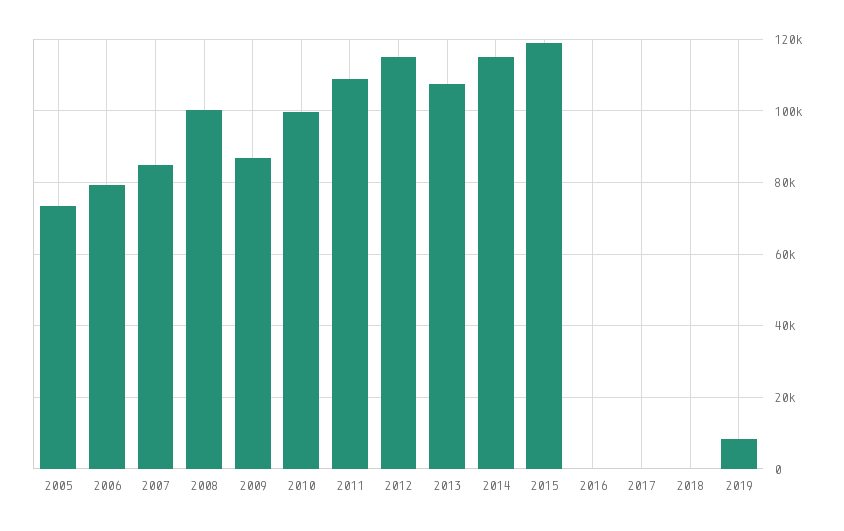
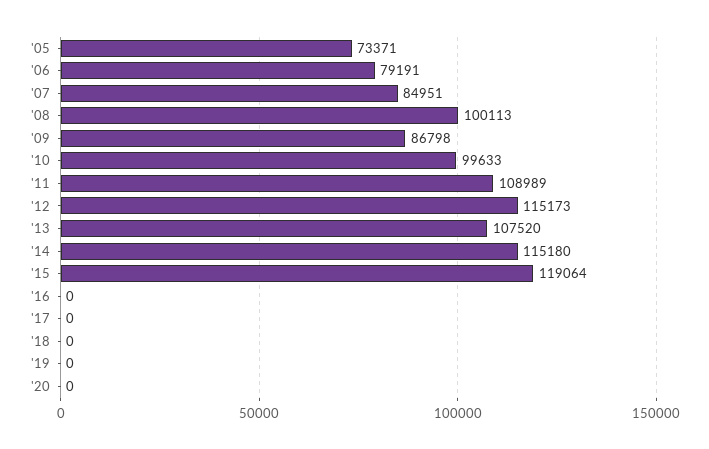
2019: 8000 -> 0
'20: none -> 0

